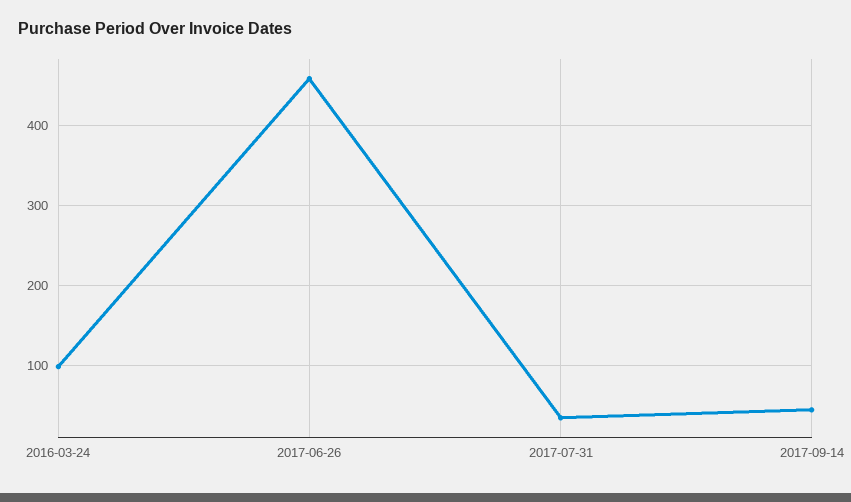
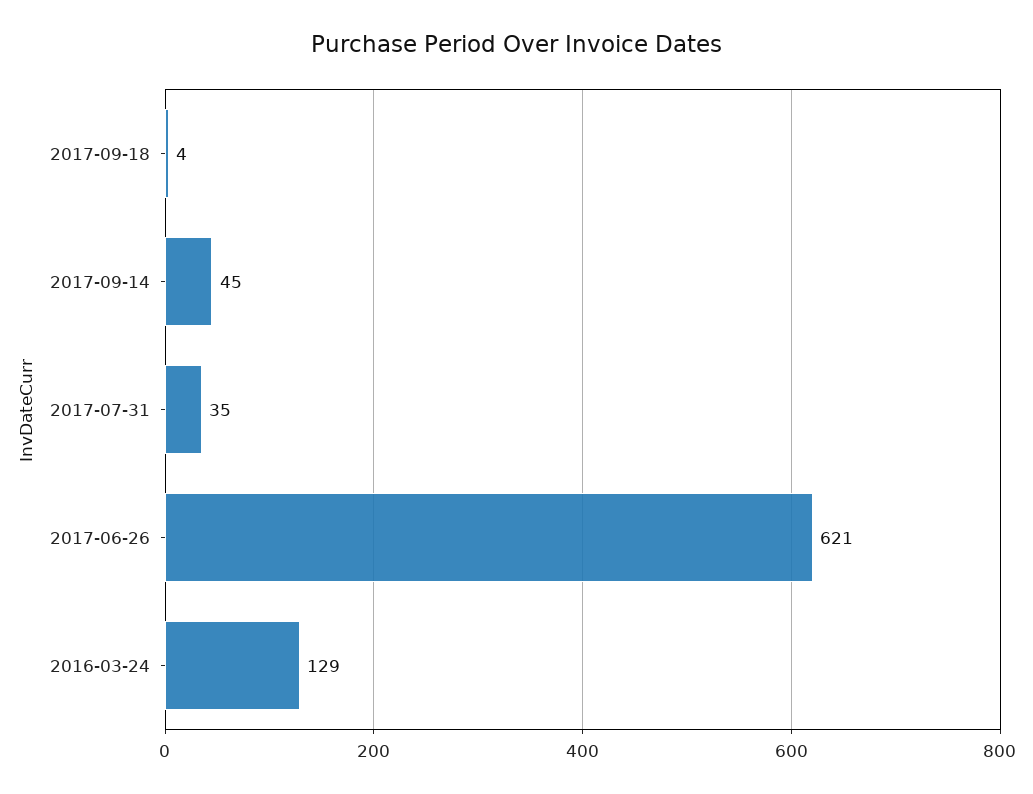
2016-03-24: 100 -> 129
2017-06-26: 460 -> 621
2017-09-18: none -> 4

